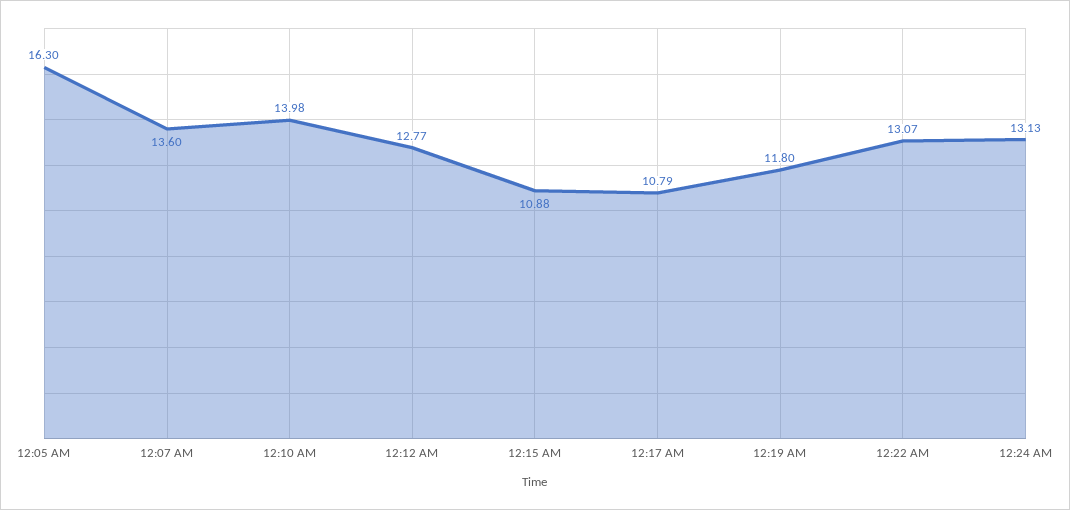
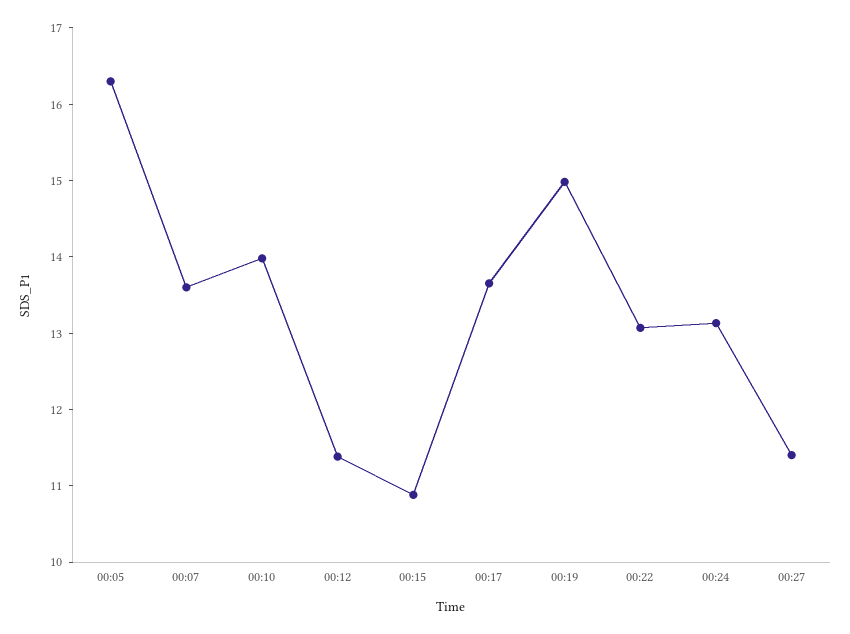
12:12 AM: 12.77 -> 11.4
12:17 AM: 10.79 -> 13.6
12:19 AM: 11.8 -> 15
00:27: none -> 11.4

